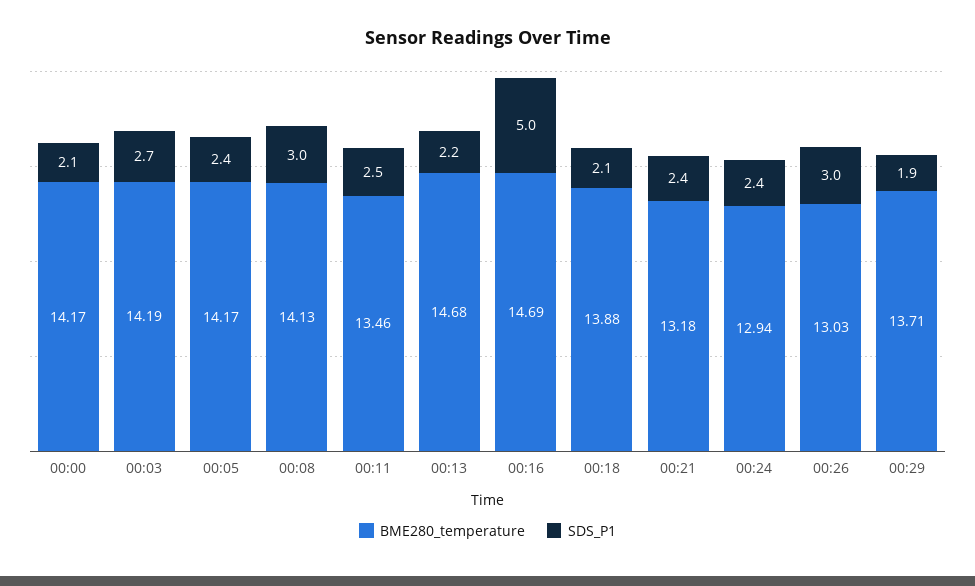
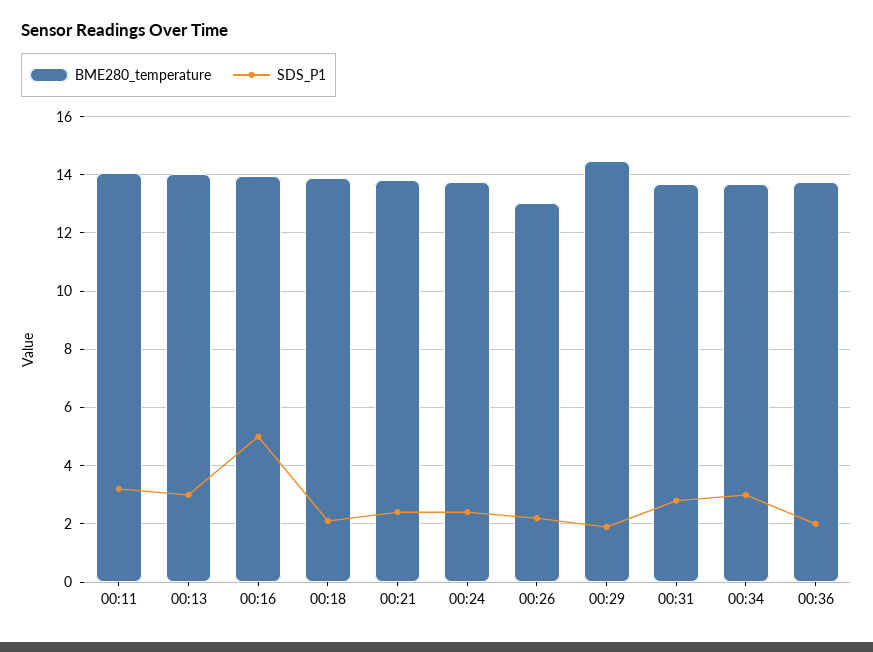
BME280_temperature, 00:00: 14.17 -> none
SDS_P1, 00:00: 2.1 -> none
BME280_temperature, 00:03: 14.19 -> none
SDS_P1, 00:03: 2.7 -> none
BME280_temperature, 00:05: 14.17 -> none
SDS_P1, 00:05: 2.4 -> none
BME280_temperature, 00:08: 14.13 -> none
SDS_P1, 00:08: 3 -> none
BME280_temperature, 00:11: 13.46 -> 14
SDS_P1, 00:11: 2.5 -> 3.25
BME280_temperature, 00:13: 14.68 -> 14
SDS_P1, 00:13: 2.2 -> 3
BME280_temperature, 00:16: 14.69 -> 14
BME280_temperature, 00:21: 13.18 -> 13.75
BME280_temperature, 00:24: 12.94 -> 13.75
SDS_P1, 00:26: 3 -> 2.25
BME280_temperature, 00:29: 13.71 -> 14.5
BME280_temperature, 00:31: none -> 13.75
SDS_P1, 00:31: none -> 2.75
BME280_temperature, 00:34: none -> 13.75
SDS_P1, 00:34: none -> 3
BME280_temperature, 00:36: none -> 13.75
SDS_P1, 00:36: none -> 2

